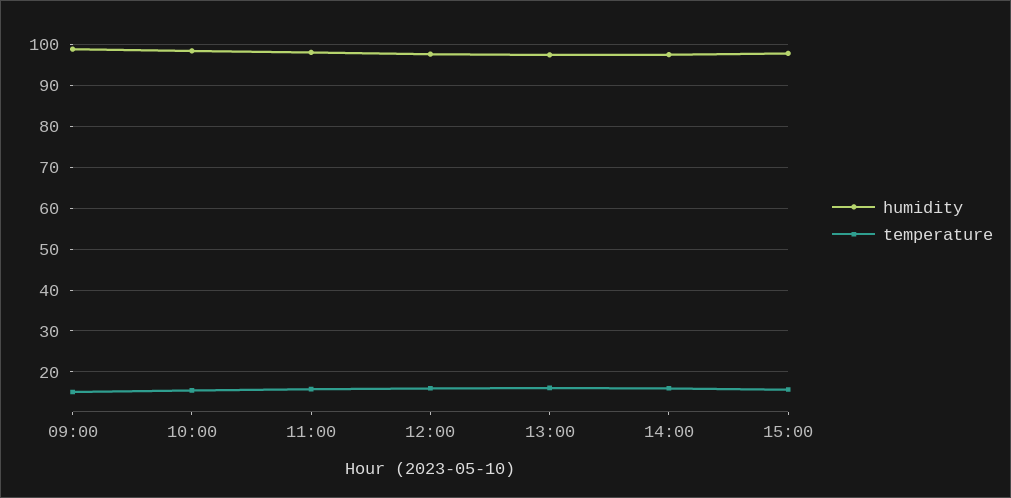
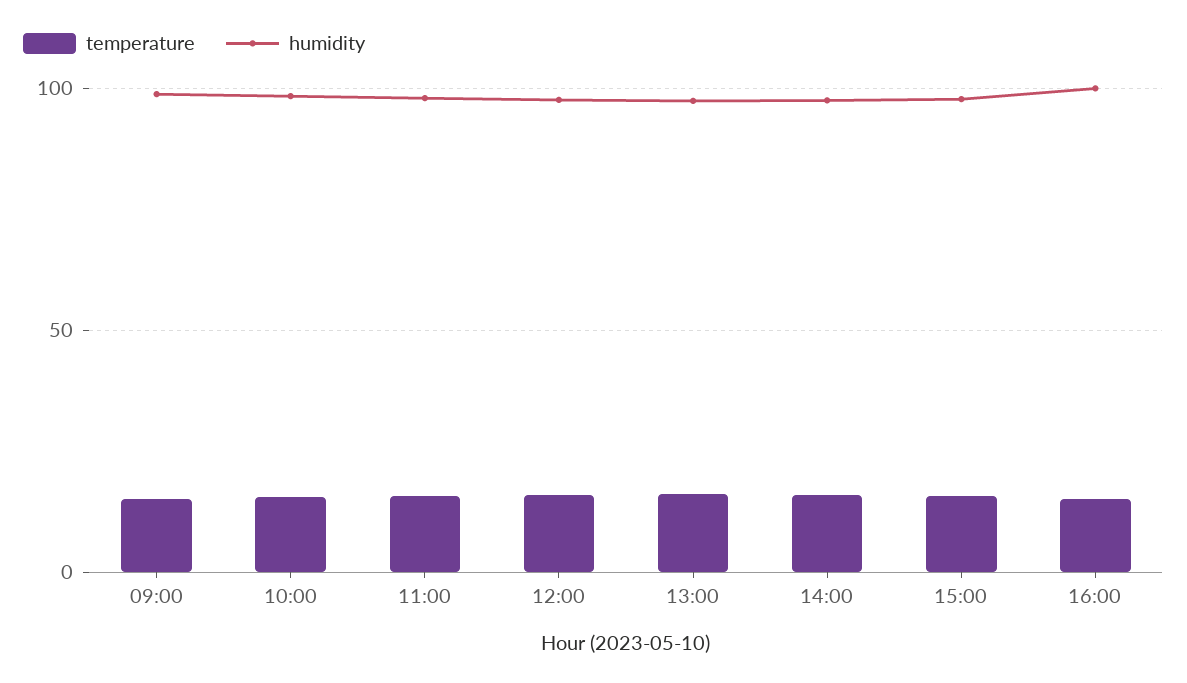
temperature, 16:00: none -> 15
humidity, 16:00: none -> 100

